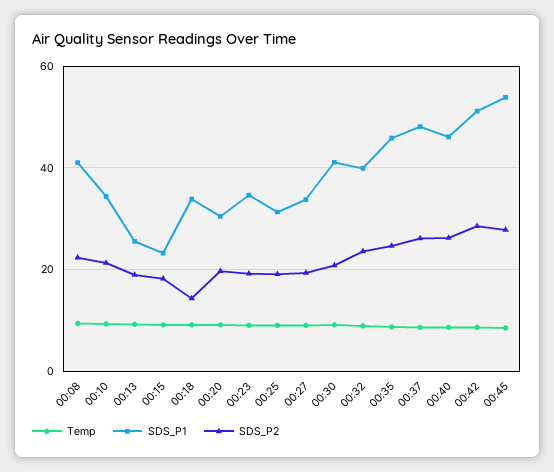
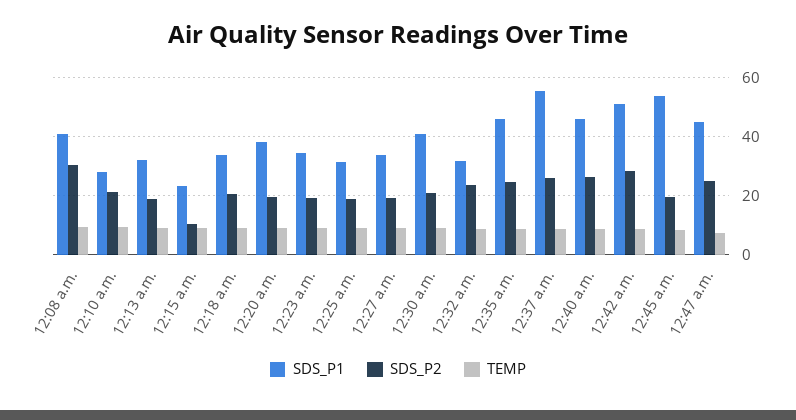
SDS_P2, 00:08: 22 -> 30
SDS_P1, 00:10: 34 -> 27.5
SDS_P1, 00:13: 26 -> 32.5
SDS_P2, 00:15: 18 -> 10
SDS_P2, 00:18: 14 -> 20
SDS_P1, 00:20: 30 -> 37.5
SDS_P1, 00:32: 40 -> 32.5
SDS_P1, 00:37: 48 -> 55
SDS_P2, 00:45: 28 -> 20
SDS_P1, 12:47 a.m.: none -> 45
SDS_P2, 12:47 a.m.: none -> 25
Temp, 12:47 a.m.: none -> 7.5

